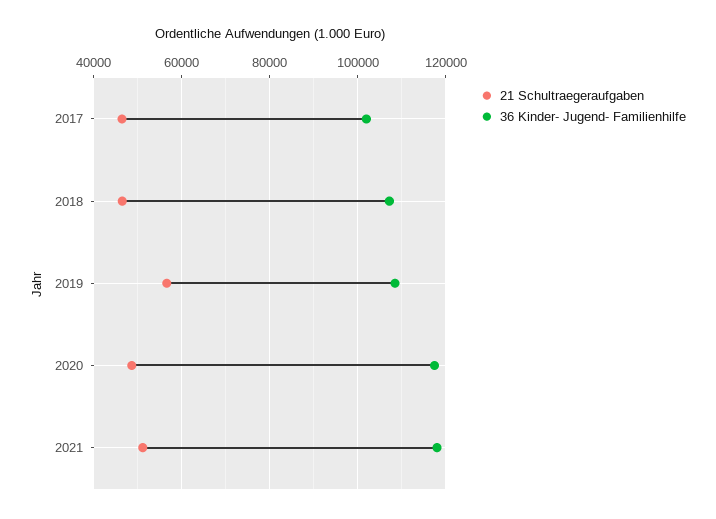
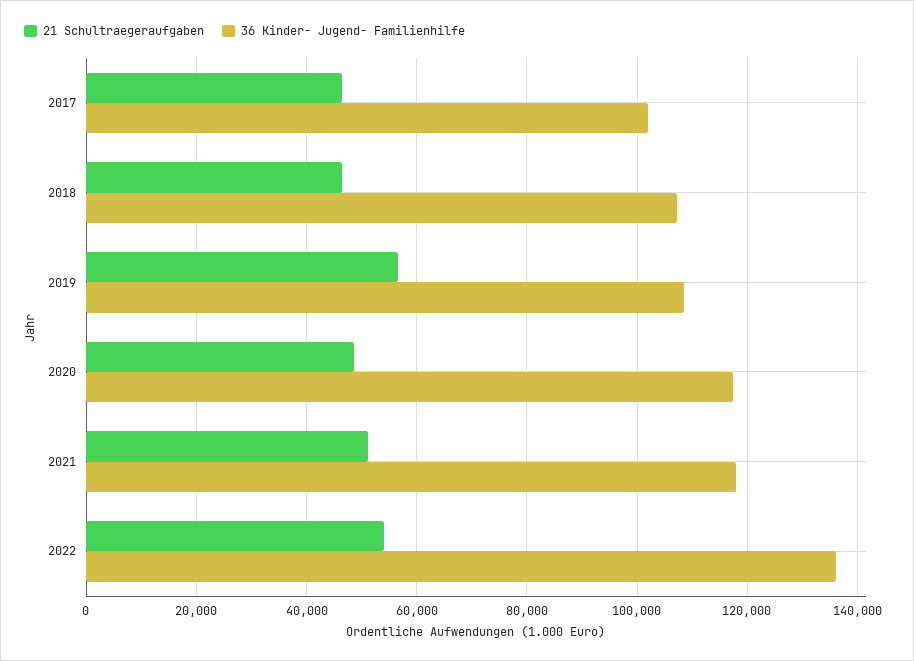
21 Schultraegeraufgaben, 2022: none -> 54000
36 Kinder- Jugend- Familienhilfe, 2022: none -> 136000

